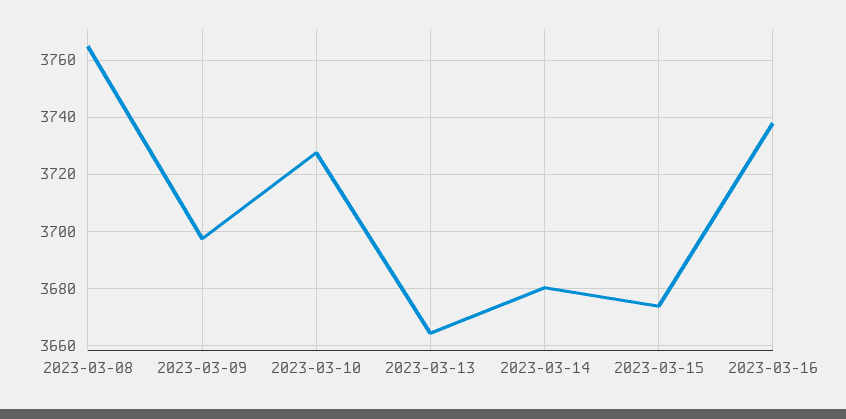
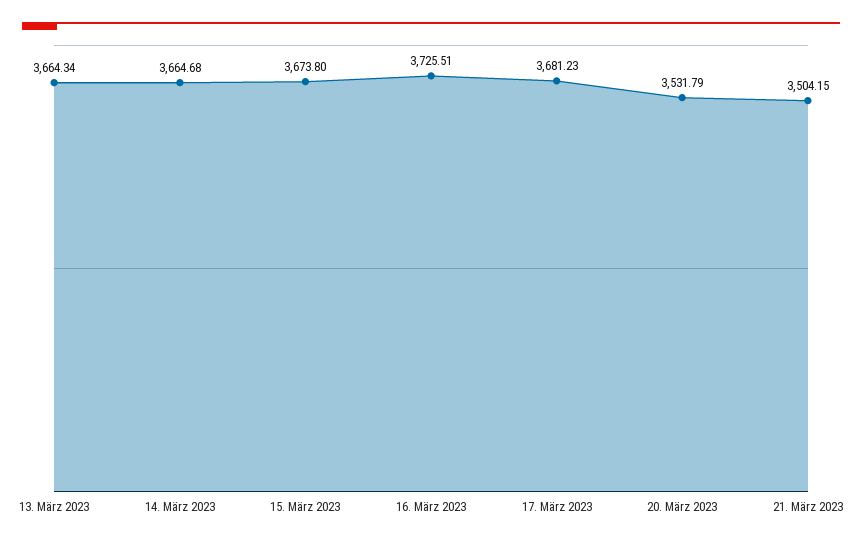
2023-03-08: 3765 -> none
2023-03-09: 3697.5 -> none
2023-03-10: 3727.5 -> none
2023-03-14: 3680 -> 3664.68
2023-03-16: 3737.5 -> 3725.51
17. März 2023: none -> 3681.23
20. März 2023: none -> 3531.79
21. März 2023: none -> 3504.15

